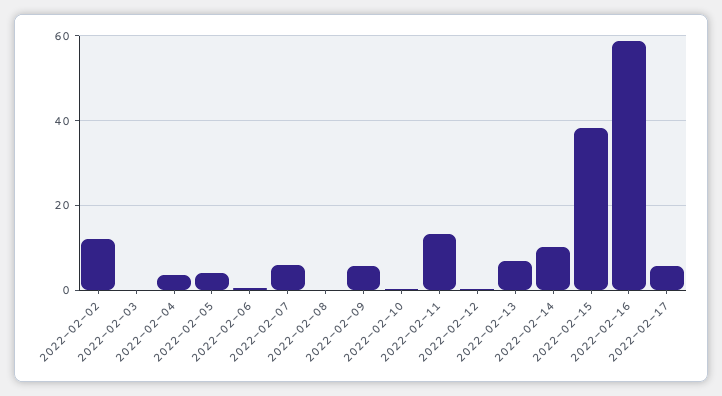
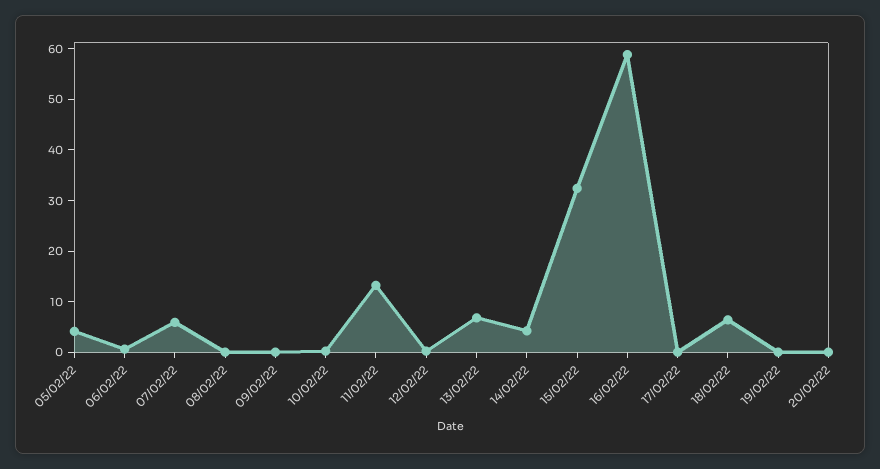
2022-02-02: 12 -> none
2022-02-03: 0 -> none
2022-02-04: 4 -> none
2022-02-09: 6 -> 0
2022-02-14: 10 -> 4
2022-02-15: 38 -> 32
2022-02-17: 6 -> 0
18/02/22: none -> 6
19/02/22: none -> 0
20/02/22: none -> 0

